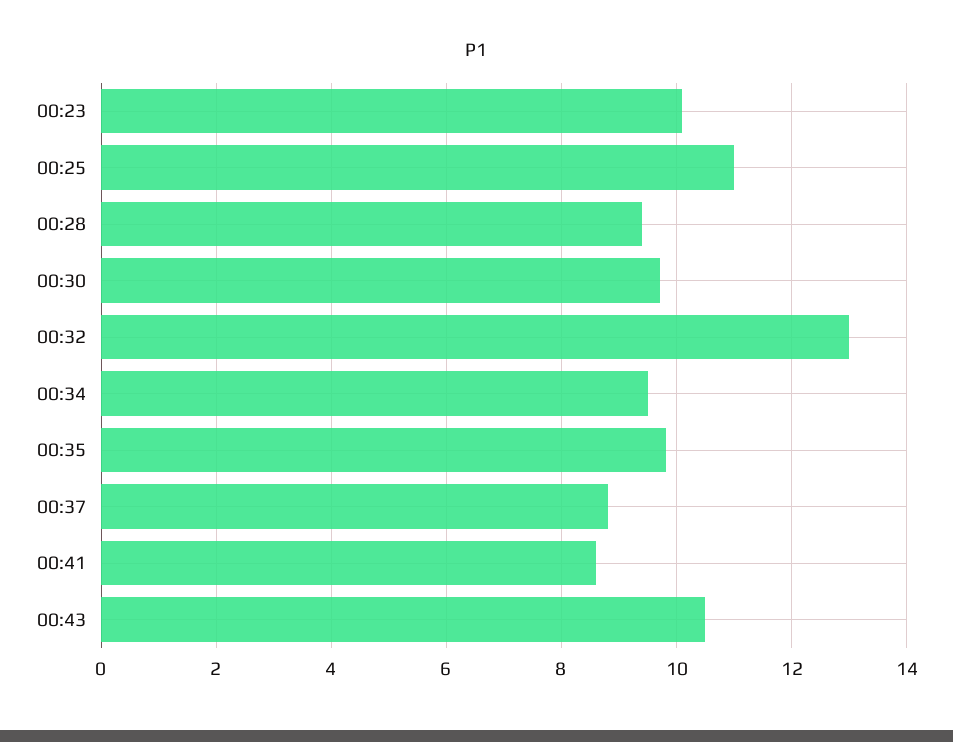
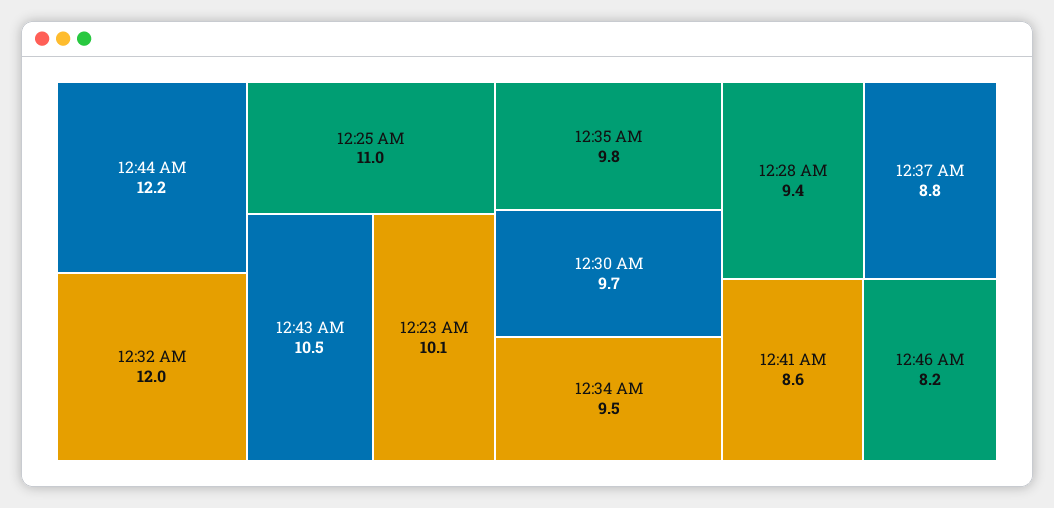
00:32: 13 -> 12
12:44 AM: none -> 12.2
12:46 AM: none -> 8.2

